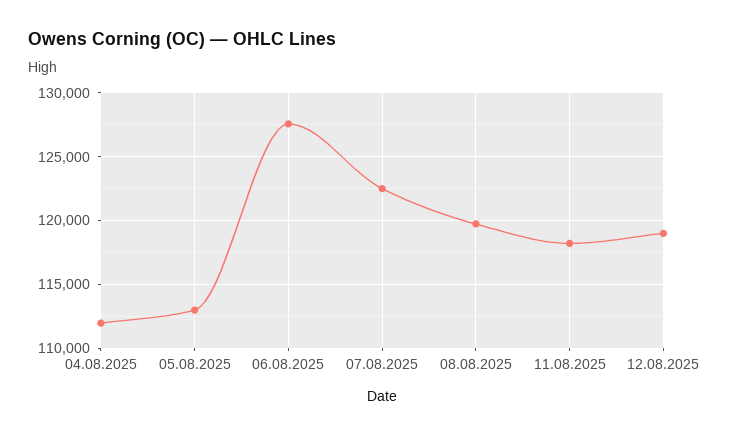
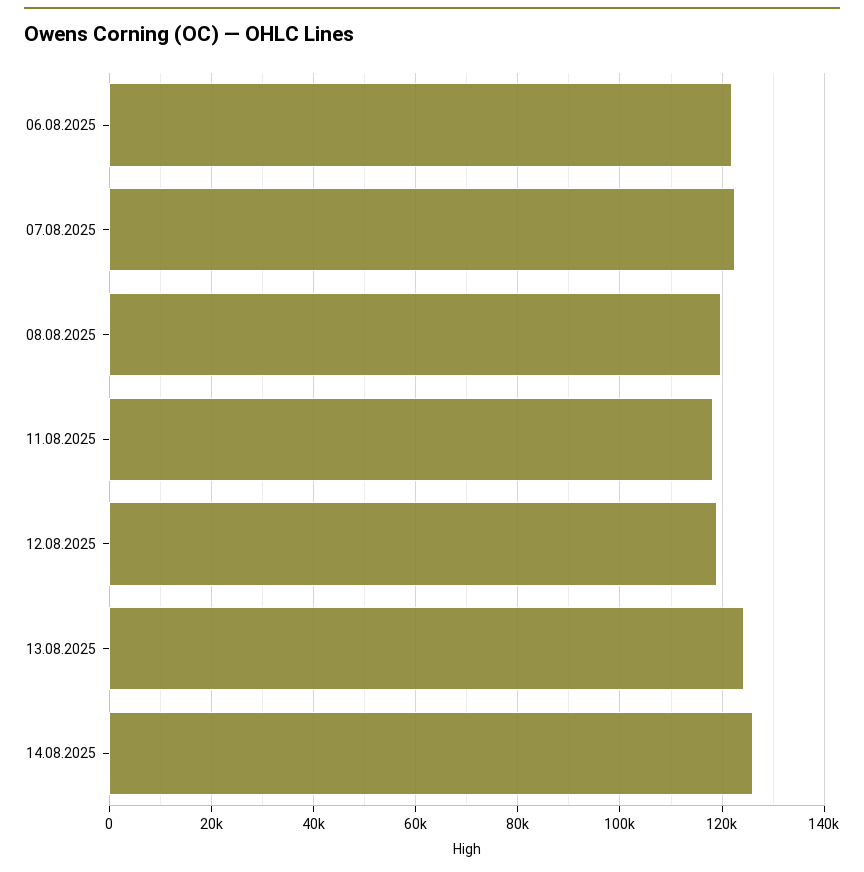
04.08.2025: 112000 -> none
05.08.2025: 113000 -> none
06.08.2025: 127500 -> 122000
13.08.2025: none -> 124000
14.08.2025: none -> 126000

